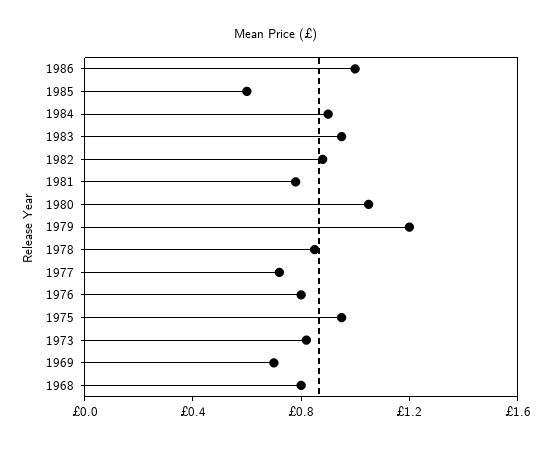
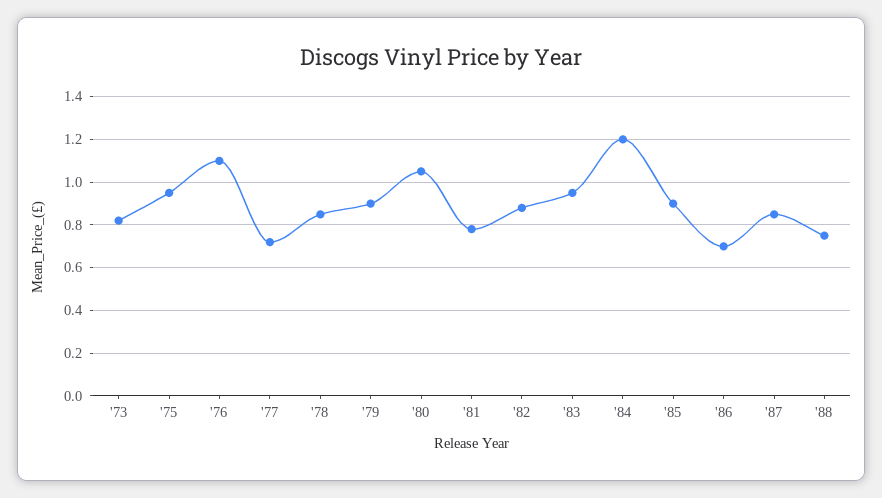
1986: 1 -> 0.7
1985: 0.6 -> 0.9
1984: 0.9 -> 1.2
1979: 1.2 -> 0.9
1976: 0.8 -> 1.1
1969: 0.7 -> none
1968: 0.8 -> none
'87: none -> 0.85
'88: none -> 0.75

